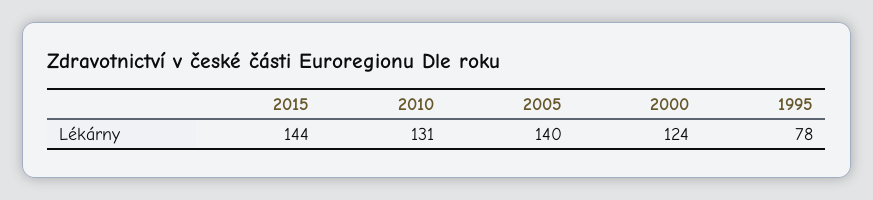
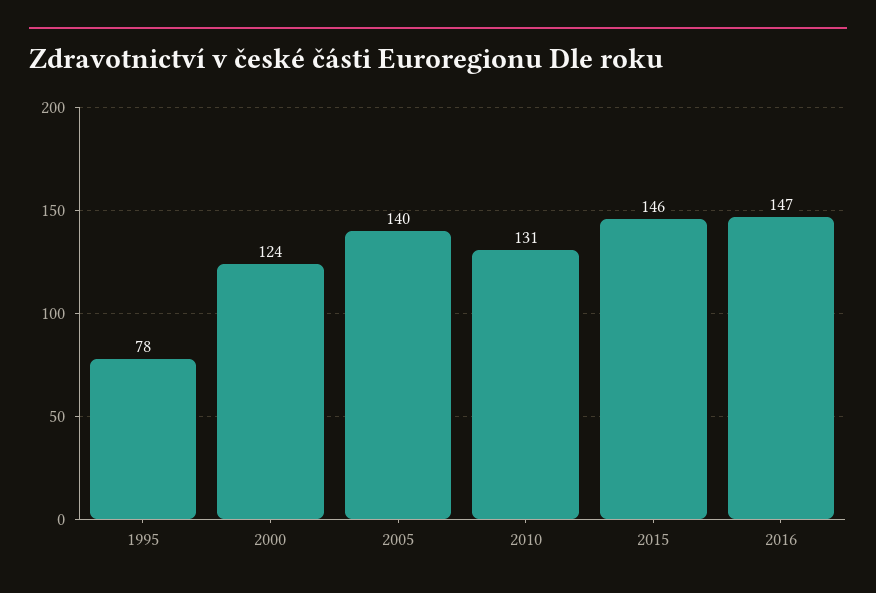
2015: 144 -> 146
2016: none -> 147

